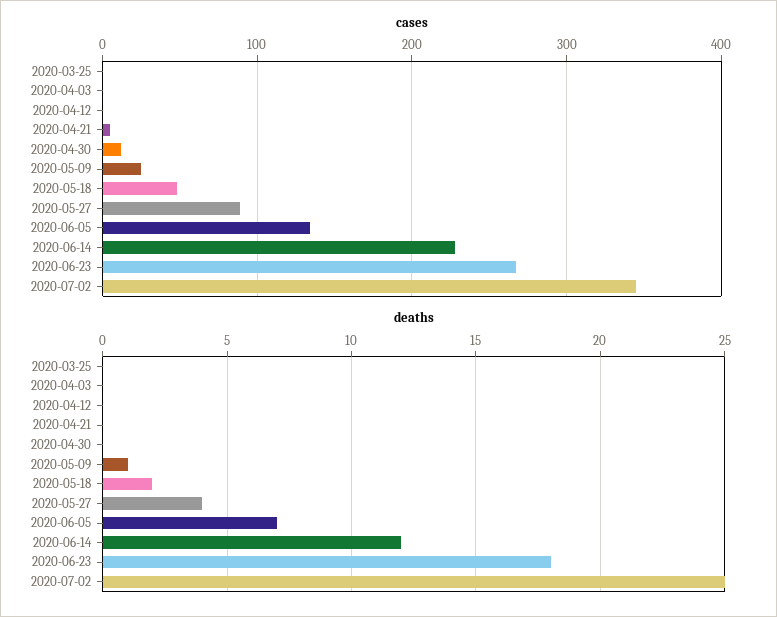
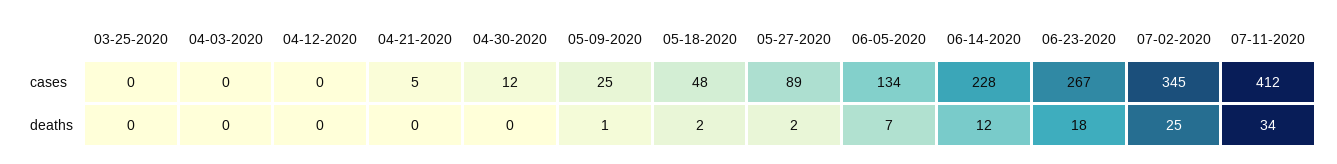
deaths, 2020-05-27: 4 -> 2
cases, 07-11-2020: none -> 412
deaths, 07-11-2020: none -> 34

